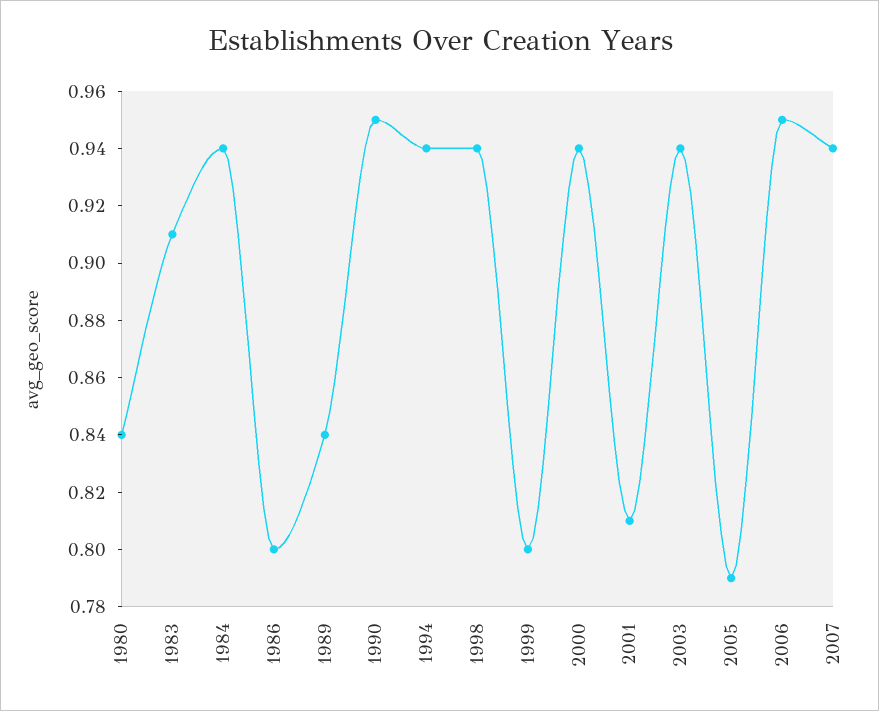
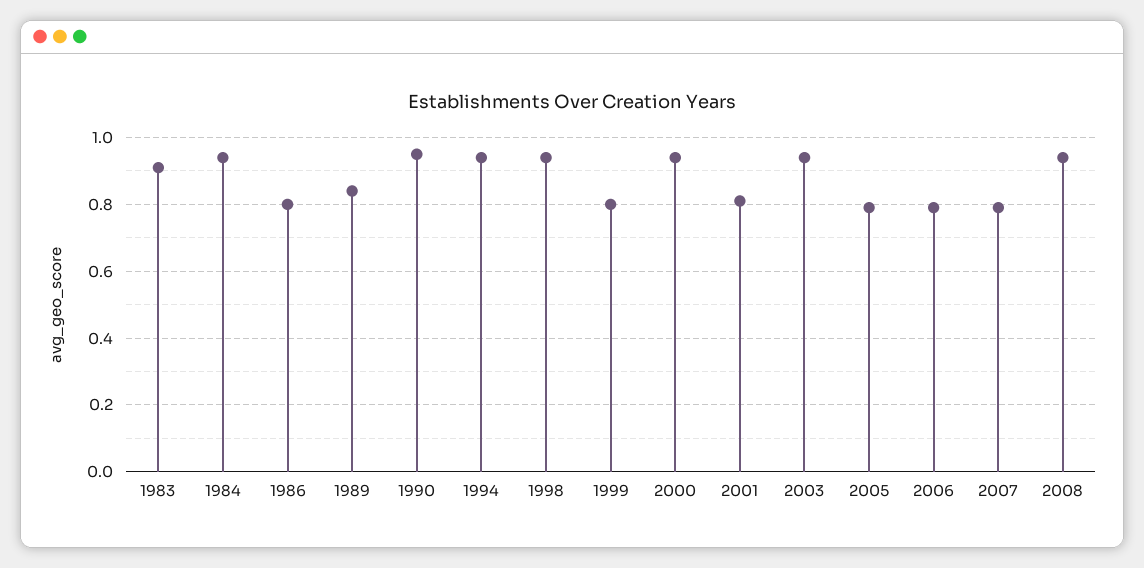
1980: 0.84 -> none
2006: 0.95 -> 0.8
2007: 0.94 -> 0.8
2008: none -> 0.95

